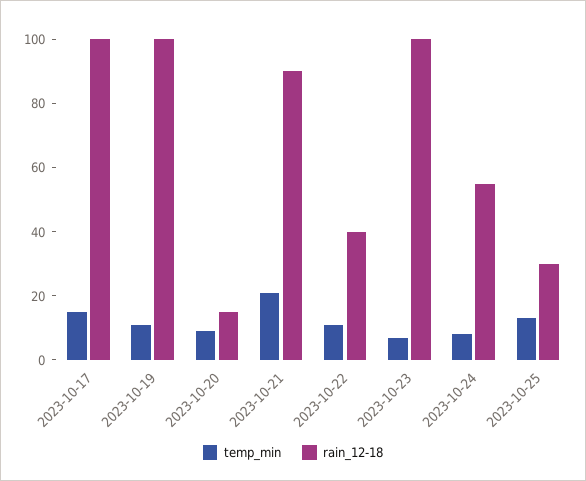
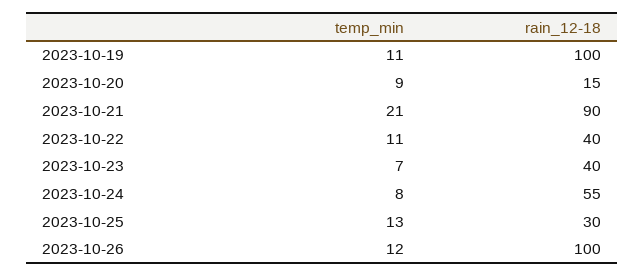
temp_min, 2023-10-17: 15 -> none
rain_12-18, 2023-10-17: 100 -> none
rain_12-18, 2023-10-23: 100 -> 40
temp_min, 2023-10-26: none -> 12
rain_12-18, 2023-10-26: none -> 100

